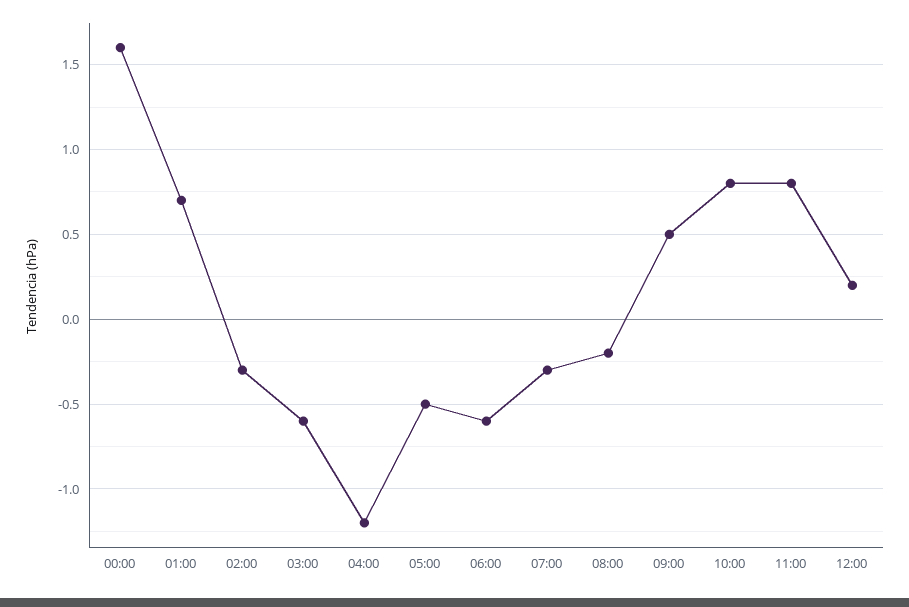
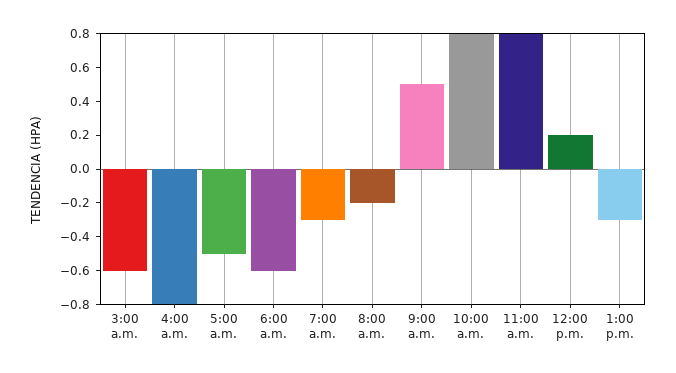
00:00: 1.6 -> none
01:00: 0.7 -> none
02:00: -0.3 -> none
04:00: -1.2 -> -0.8
1:00 p.m.: none -> -0.3

